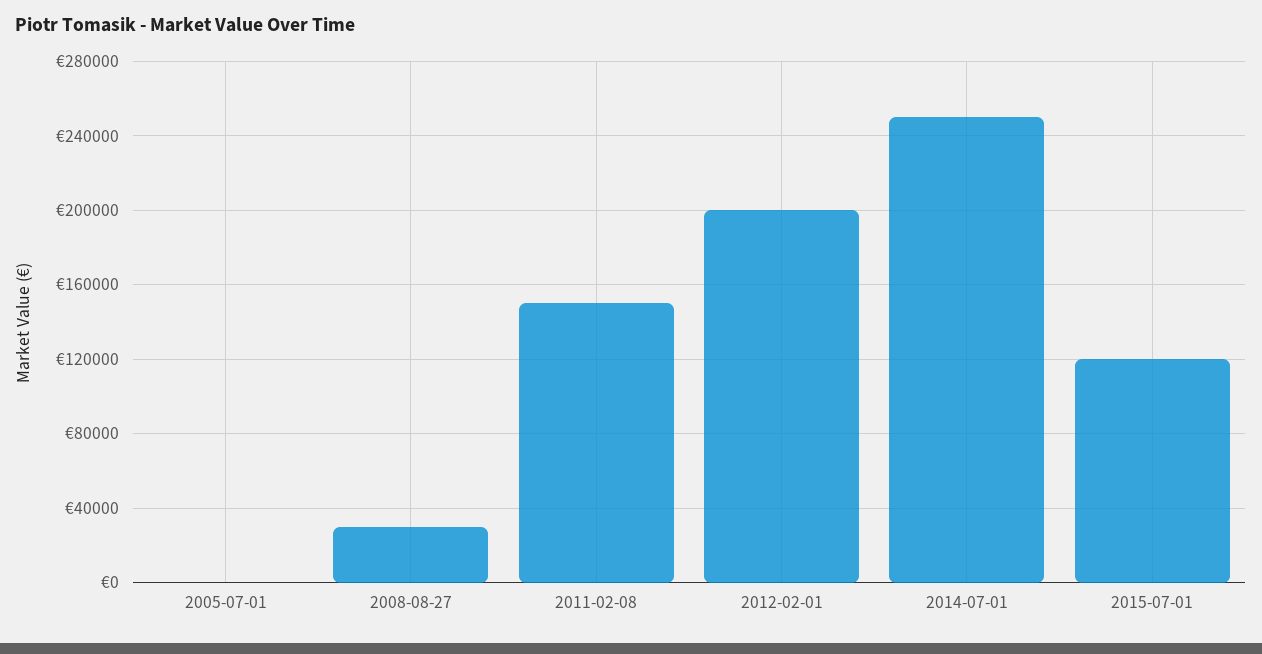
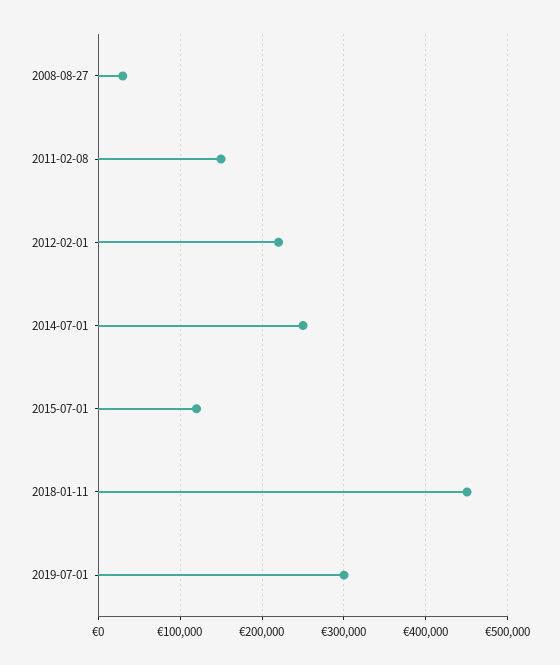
2005-07-01: 0 -> none
2012-02-01: 200000 -> 220000
2018-01-11: none -> 450000
2019-07-01: none -> 300000

